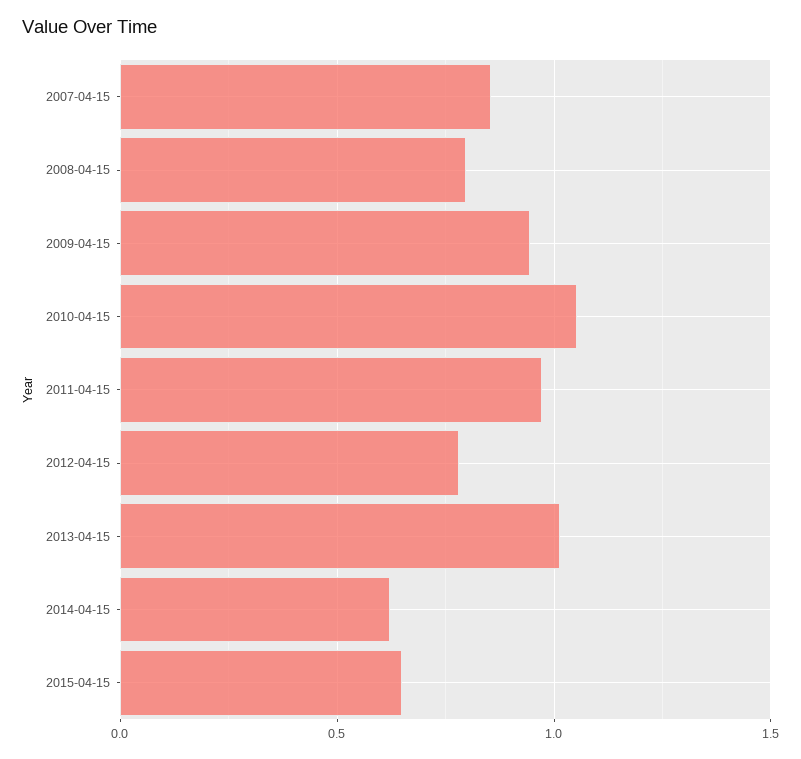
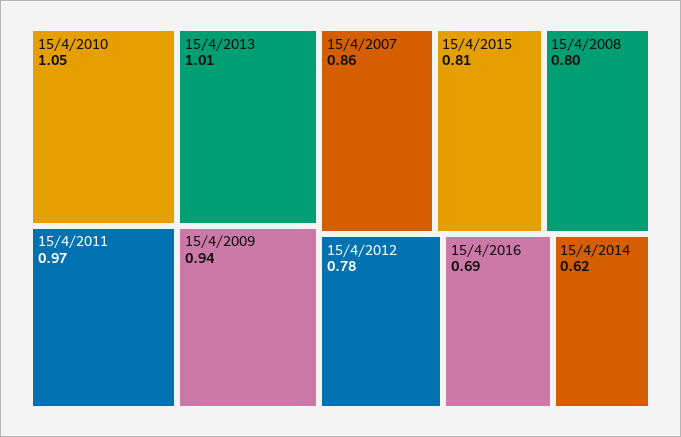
2015-04-15: 0.65 -> 0.81
15/4/2016: none -> 0.69

